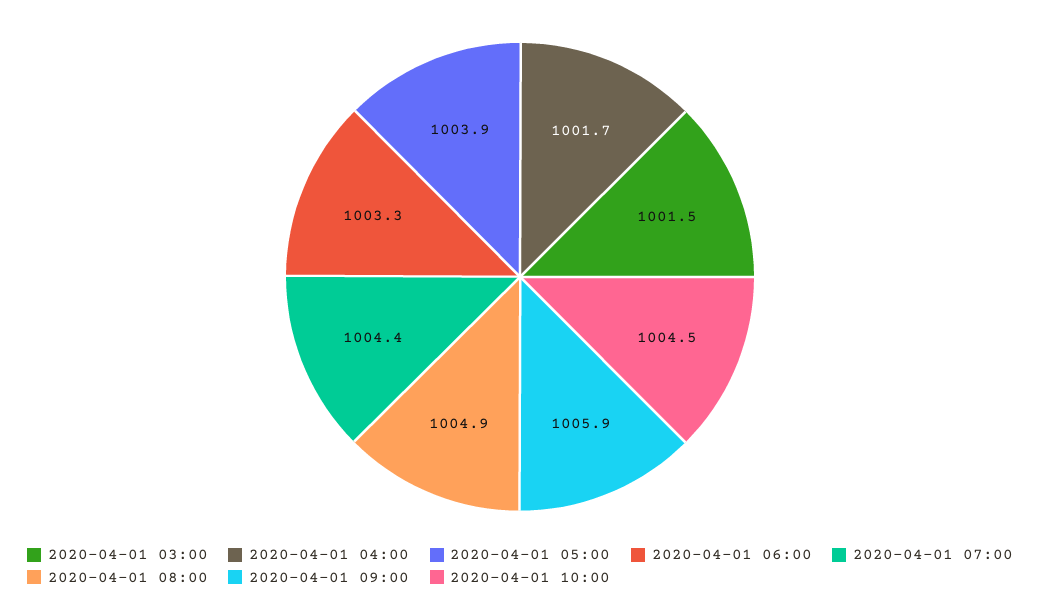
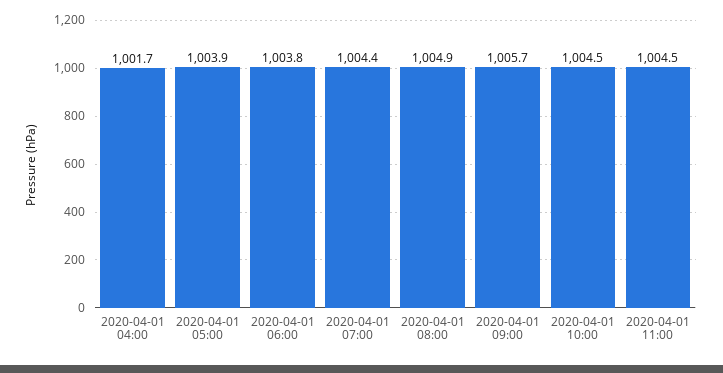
2020-04-01 03:00: 1001.5 -> none
2020-04-01 06:00: 1003.3 -> 1003.8
2020-04-01 09:00: 1005.9 -> 1005.7
2020-04-01 11:00: none -> 1004.5

